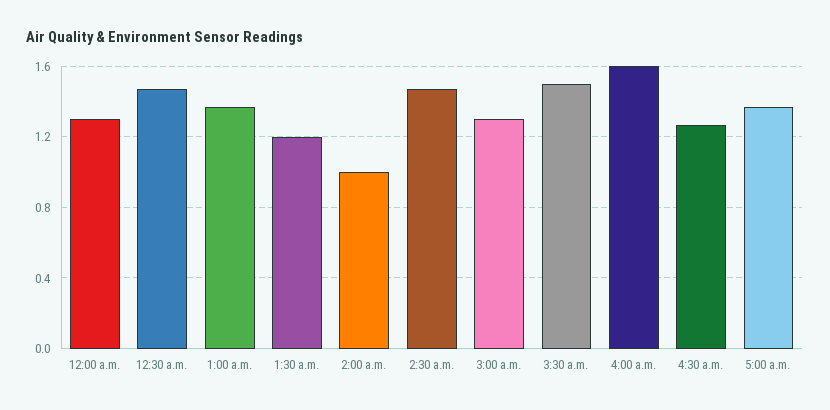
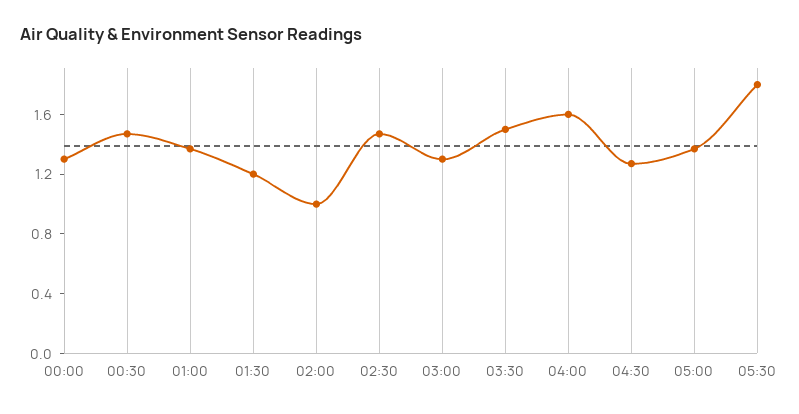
05:30: none -> 1.8

